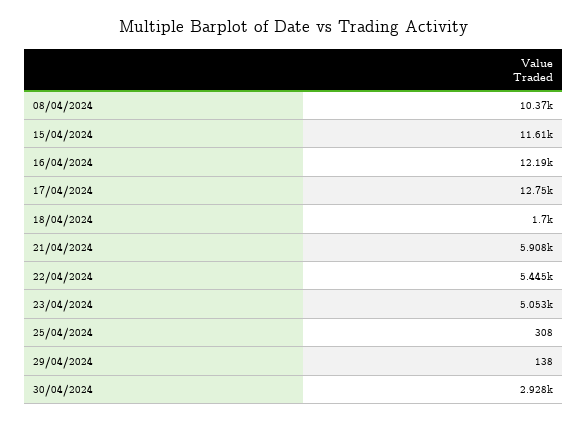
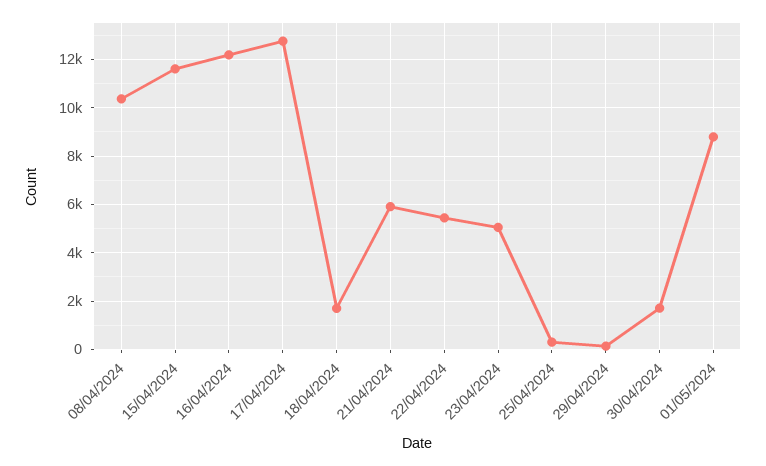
30/04/2024: 2928 -> 1750
01/05/2024: none -> 8750

